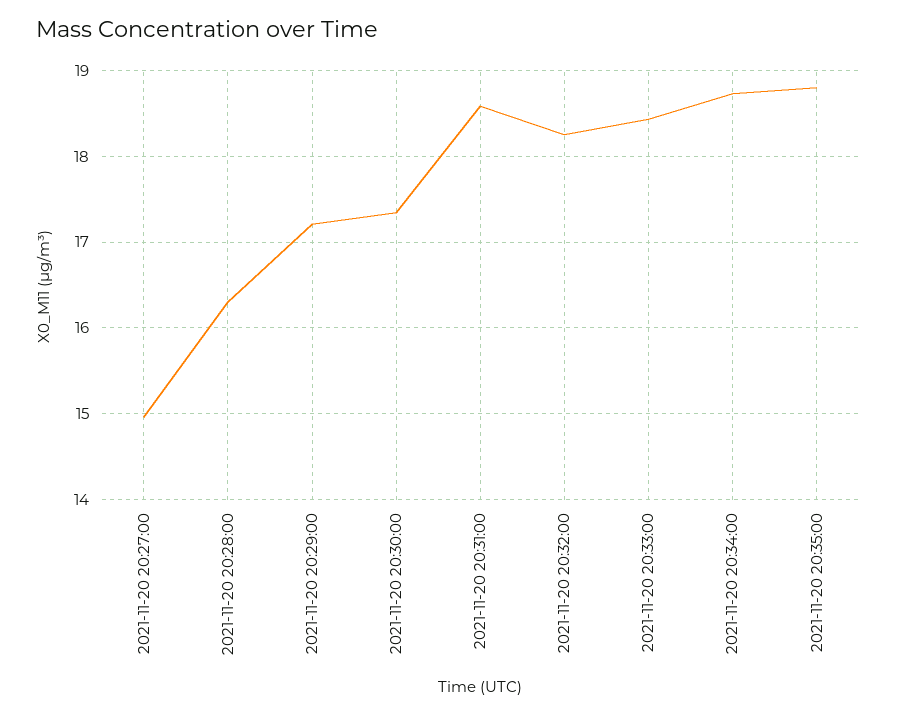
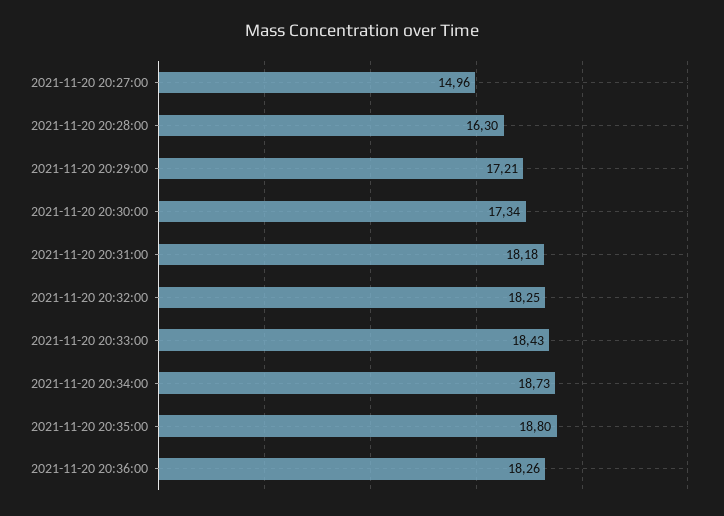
2021-11-20 20:31:00: 18.6 -> 18.18
2021-11-20 20:36:00: none -> 18.26

